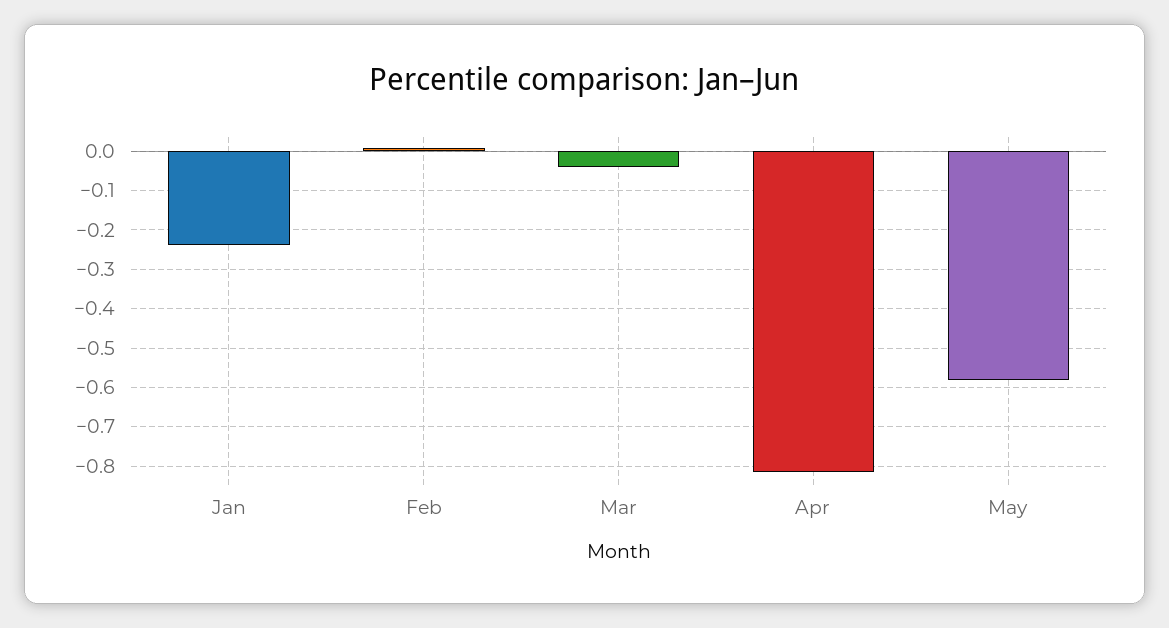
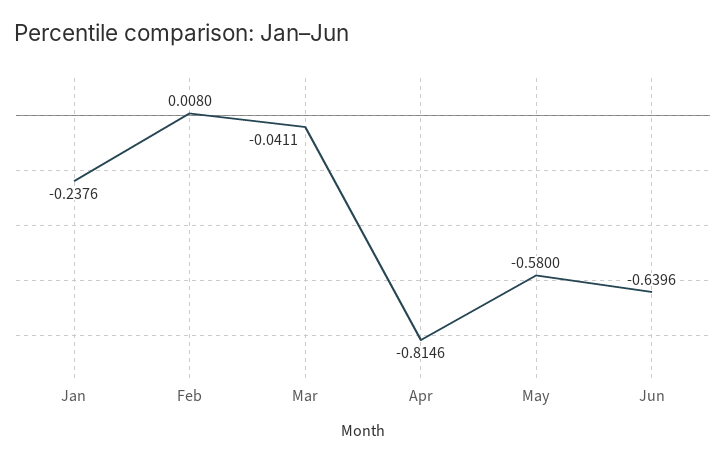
Jun: none -> -0.6396

